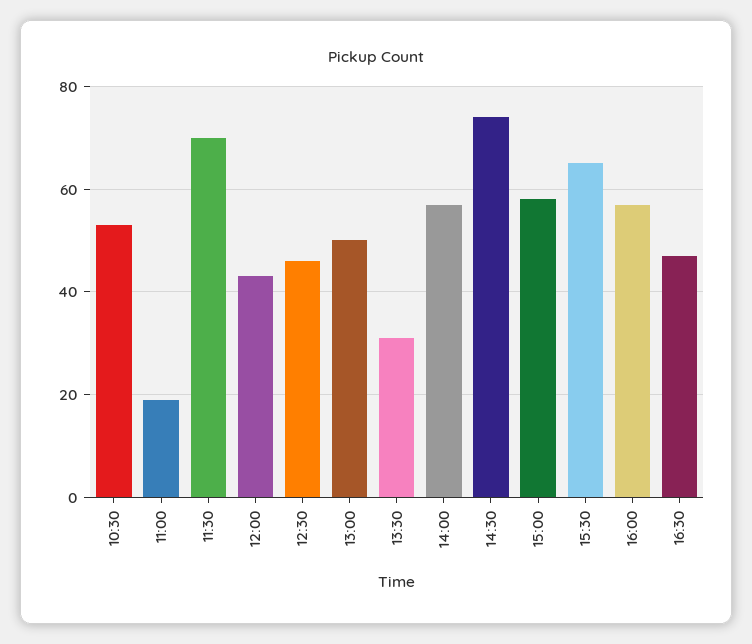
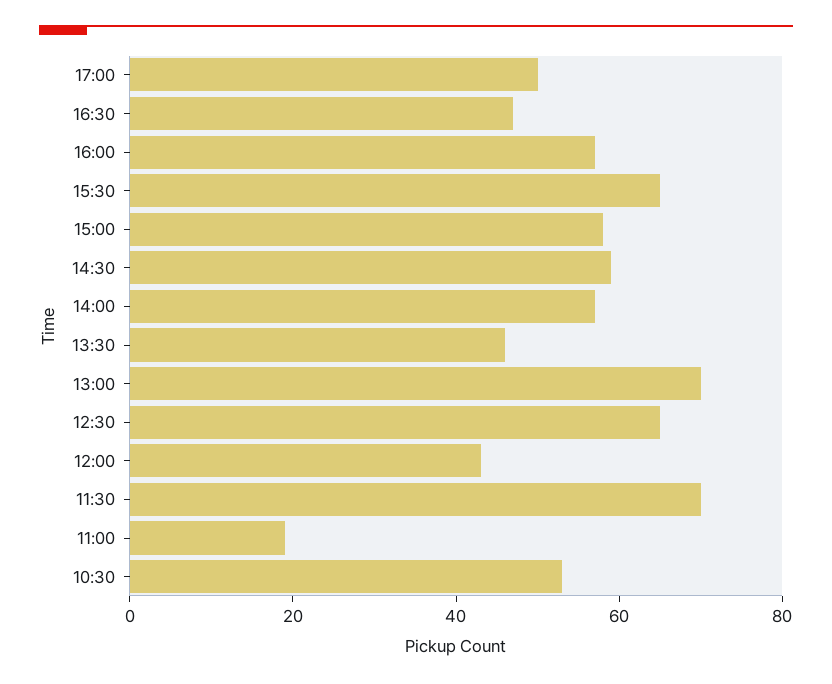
12:30: 45 -> 65
13:00: 50 -> 70
13:30: 30 -> 45
14:30: 75 -> 60
17:00: none -> 50

